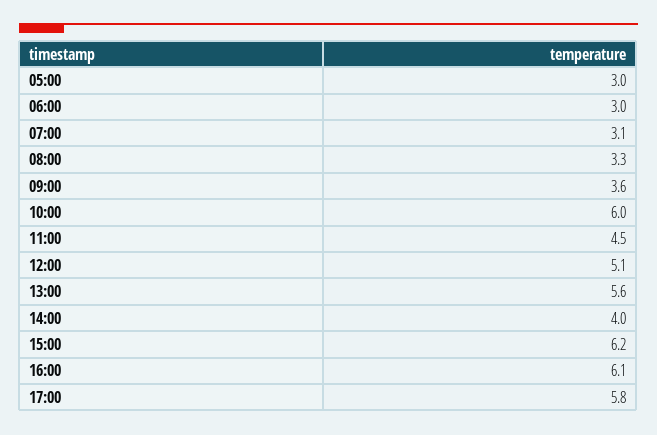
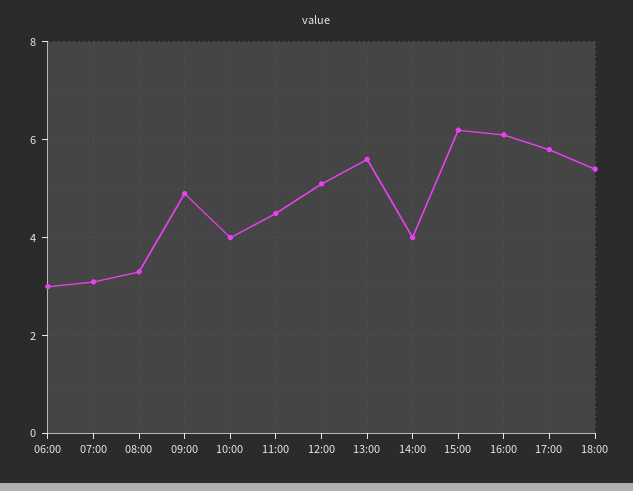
05:00: 3 -> none
09:00: 3.6 -> 5
10:00: 6 -> 4
18:00: none -> 5.5

